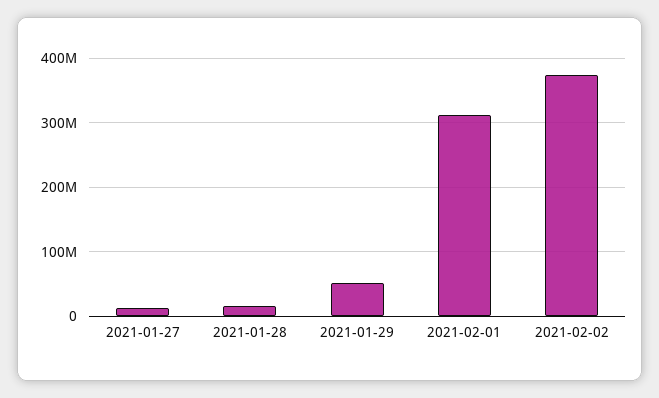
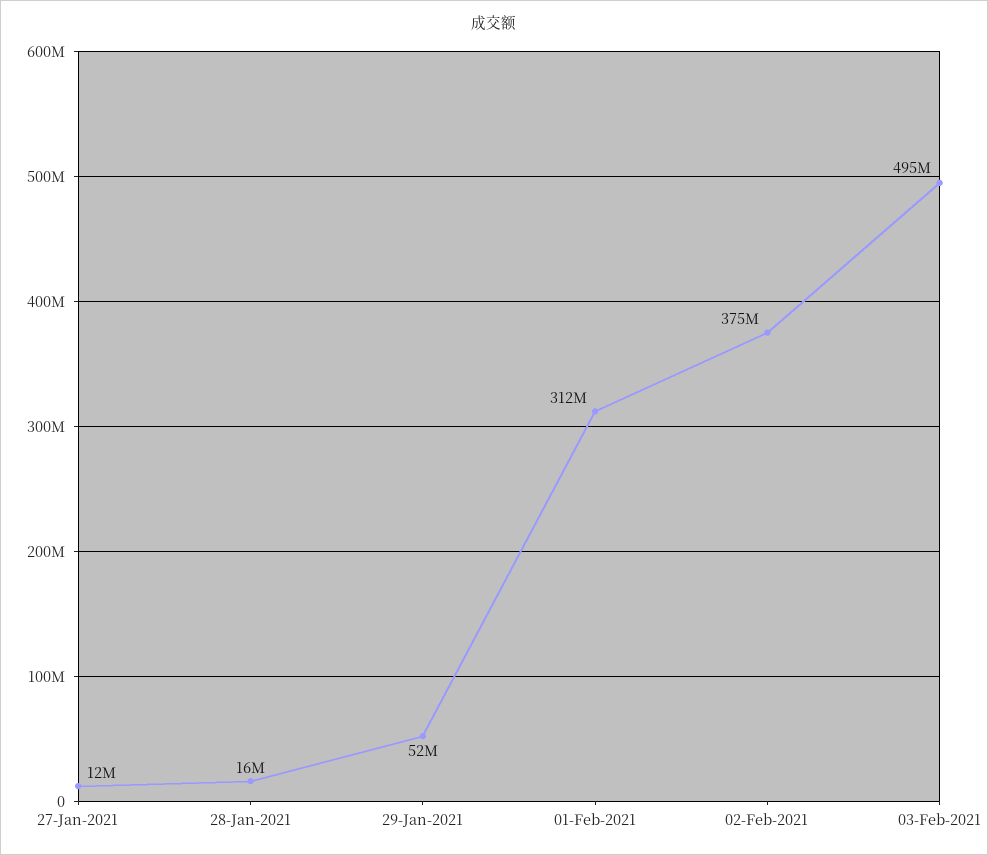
03-Feb-2021: none -> 495000000

